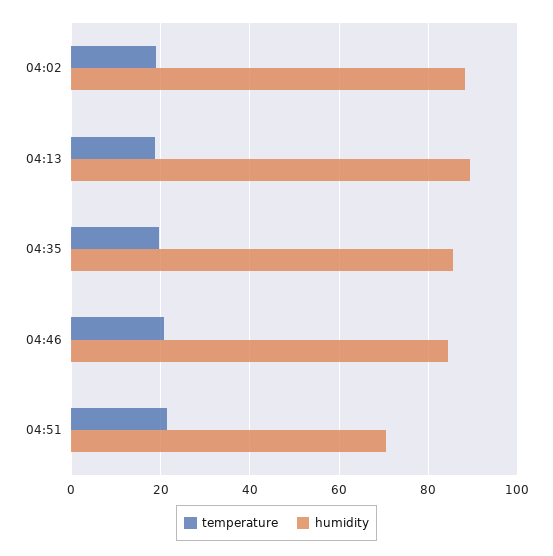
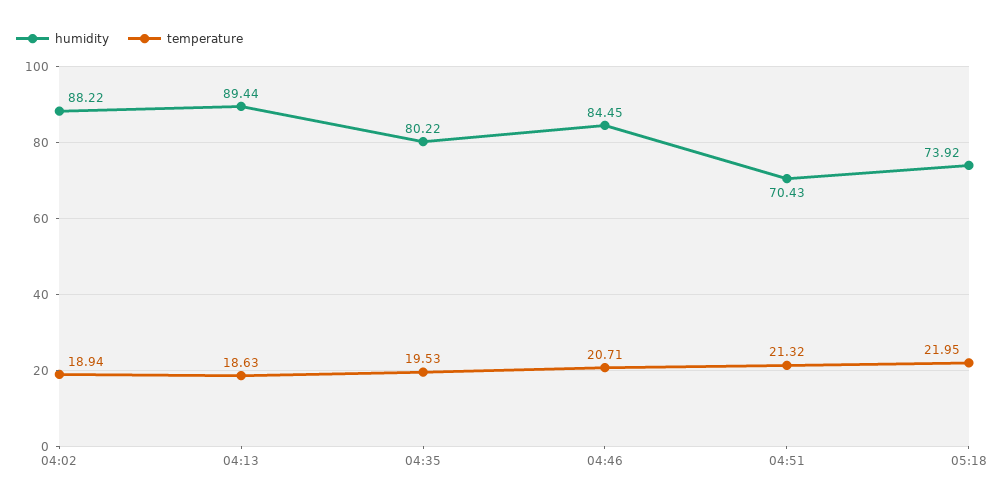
humidity, 04:35: 86 -> 80.22
humidity, 05:18: none -> 73.92
temperature, 05:18: none -> 21.95

